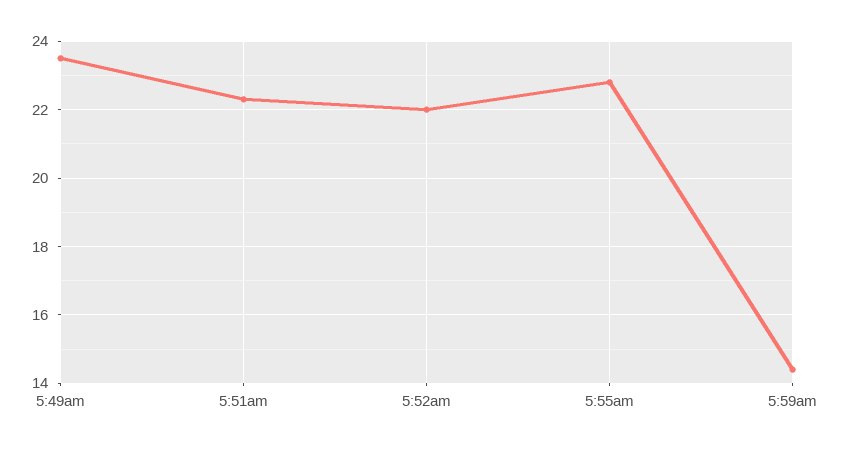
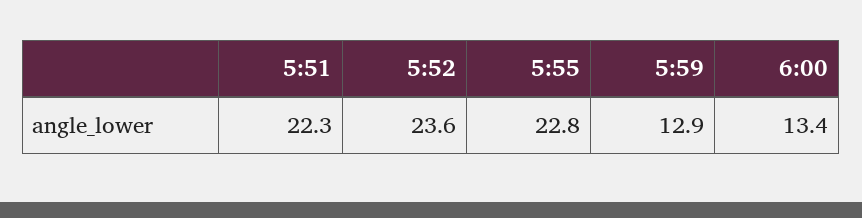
5:49am: 23.5 -> none
5:52am: 22 -> 23.6
5:59am: 14.5 -> 12.9
6:00: none -> 13.4

